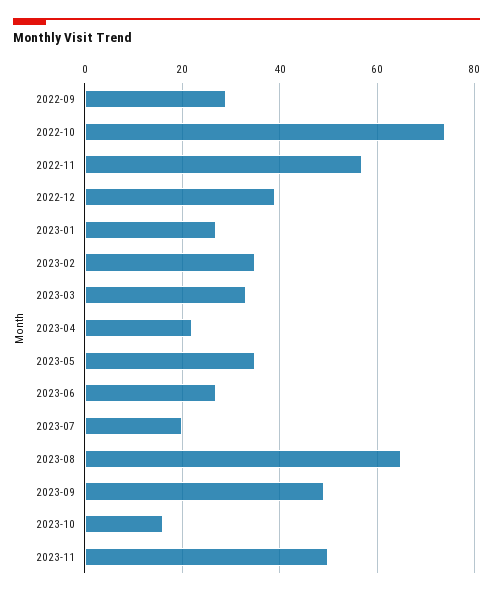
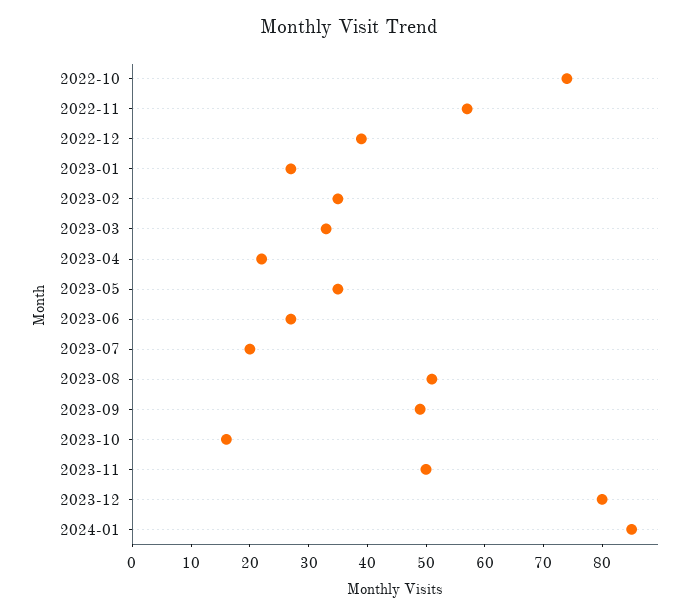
2022-09: 30 -> none
2023-08: 65 -> 50
2023-12: none -> 80
2024-01: none -> 85

